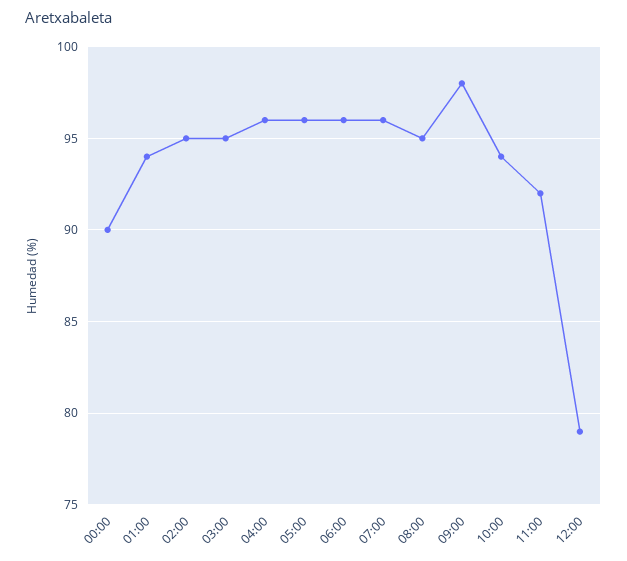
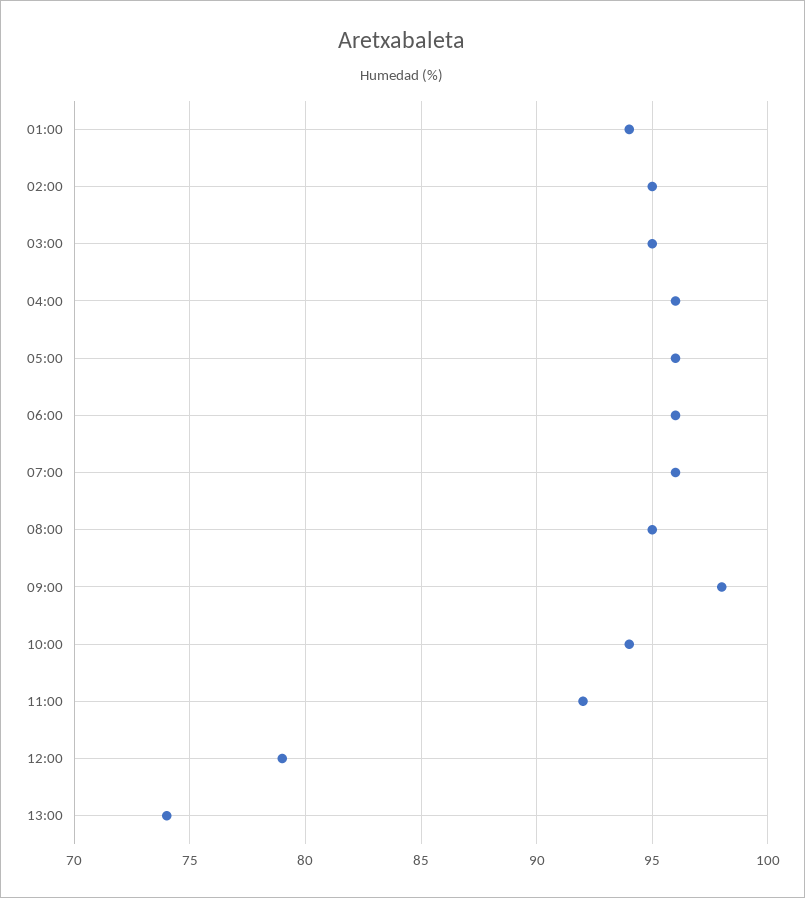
00:00: 90 -> none
13:00: none -> 74

